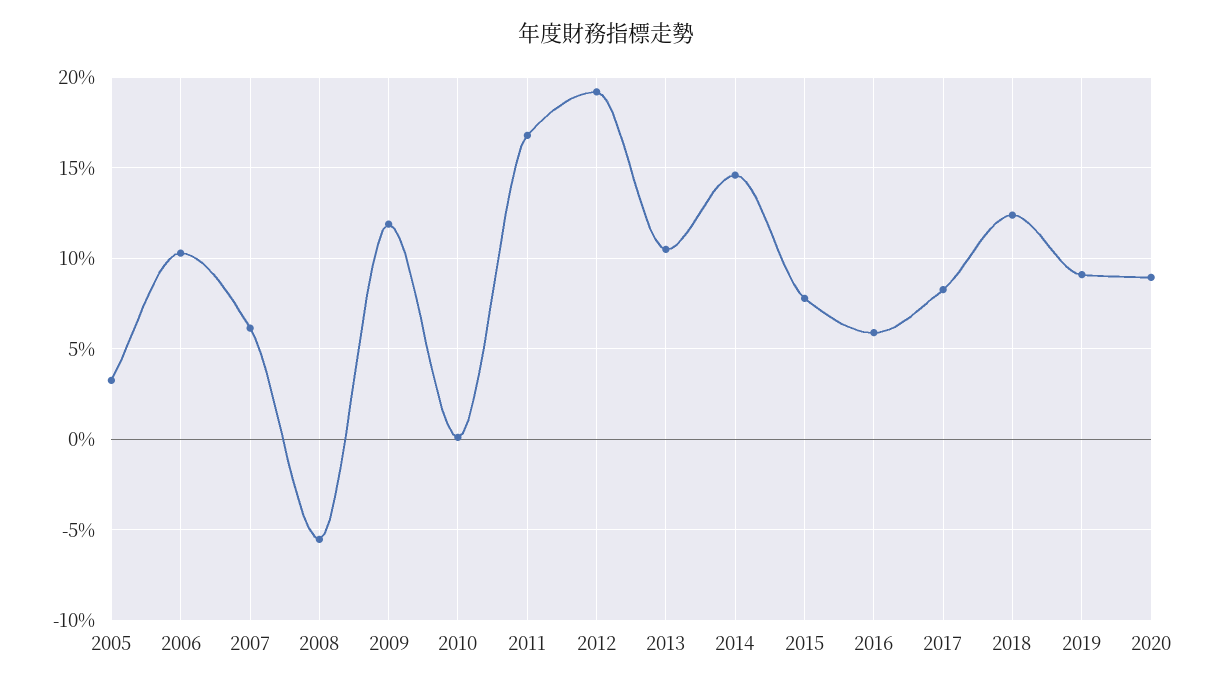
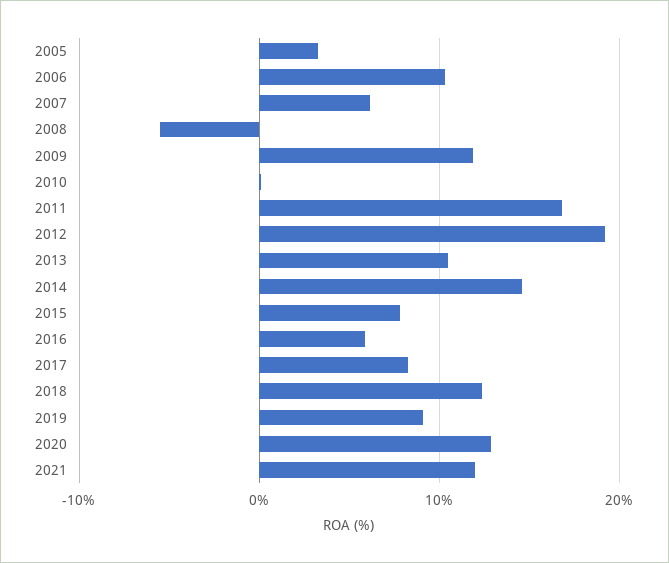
2020: 9 -> 13
2021: none -> 12

